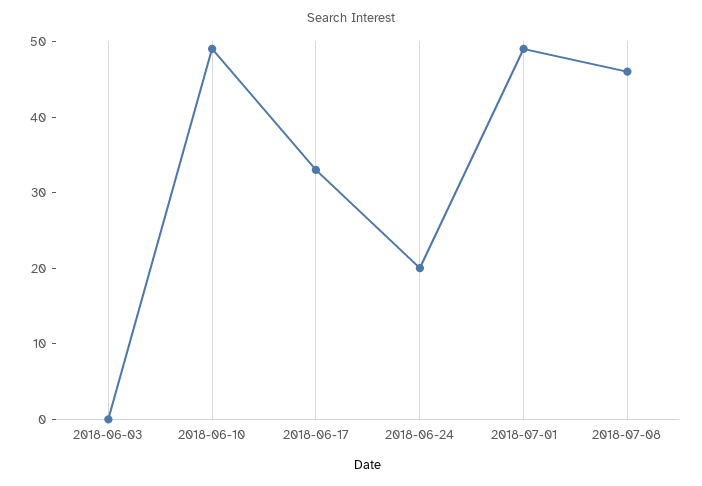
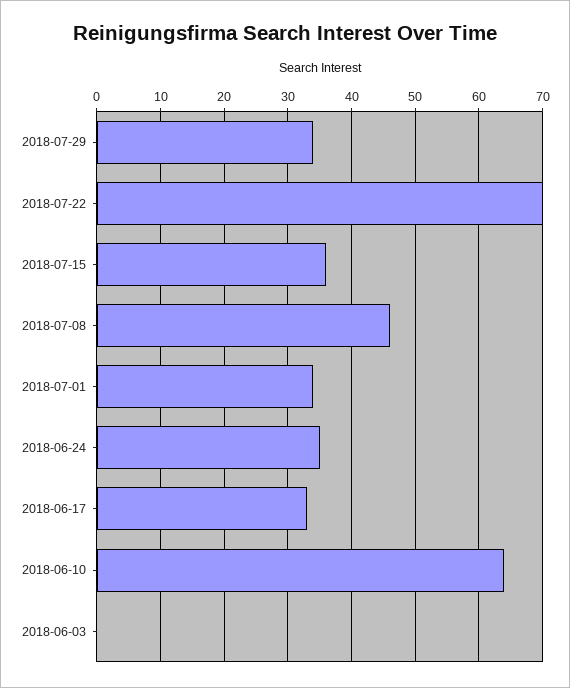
2018-06-10: 50 -> 64
2018-06-24: 20 -> 35
2018-07-01: 50 -> 34
2018-07-29: none -> 34
2018-07-22: none -> 70
2018-07-15: none -> 36

